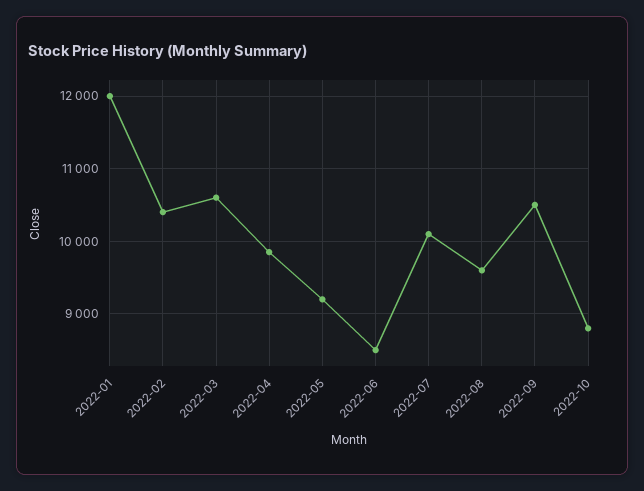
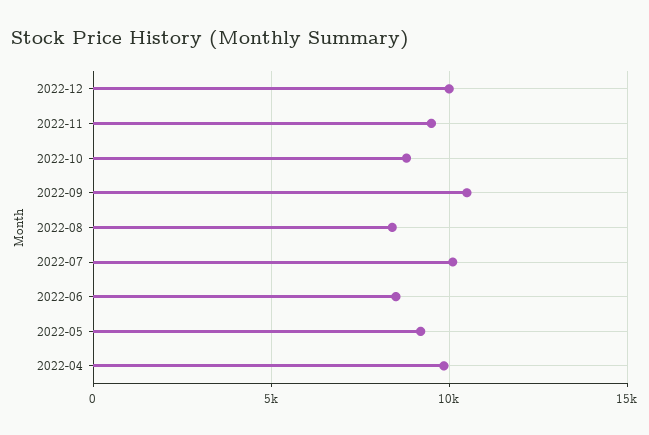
2022-01: 12000 -> none
2022-02: 10400 -> none
2022-03: 10600 -> none
2022-08: 9600 -> 8500
2022-12: none -> 10000
2022-11: none -> 9500

